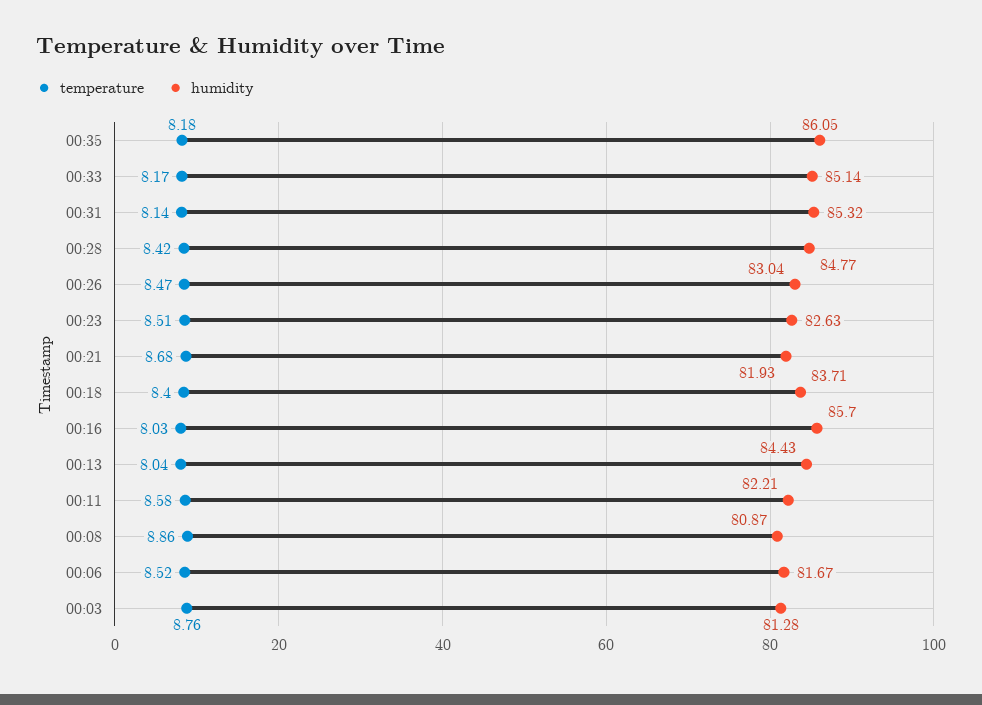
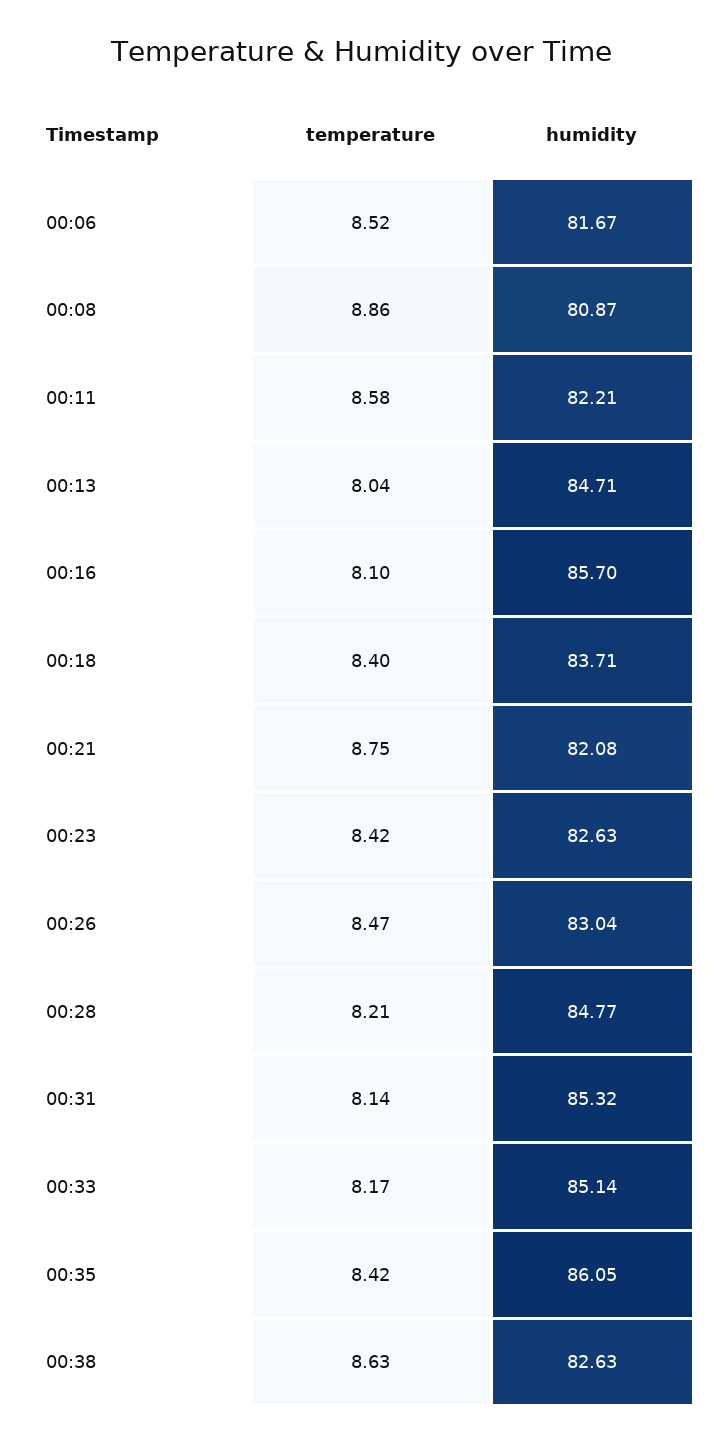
temperature, 00:35: 8.18 -> 8.42
temperature, 00:28: 8.42 -> 8.21
temperature, 00:23: 8.51 -> 8.42
temperature, 00:21: 8.68 -> 8.75
humidity, 00:21: 81.93 -> 82.08
temperature, 00:16: 8.03 -> 8.1
humidity, 00:13: 84.43 -> 84.71
temperature, 00:03: 8.76 -> none
humidity, 00:03: 81.28 -> none
temperature, 00:38: none -> 8.63
humidity, 00:38: none -> 82.63

